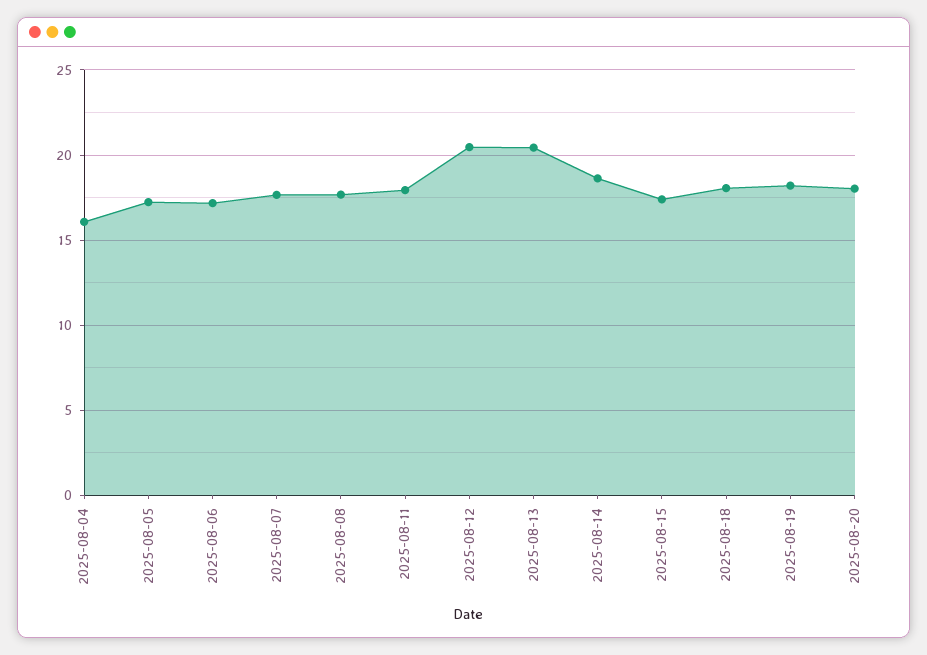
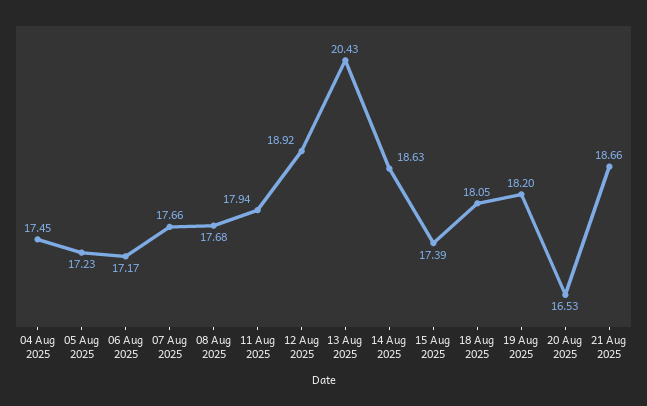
2025-08-04: 16 -> 17.45
2025-08-12: 20.5 -> 18.92
2025-08-20: 18 -> 16.53
21 Aug 2025: none -> 18.66

